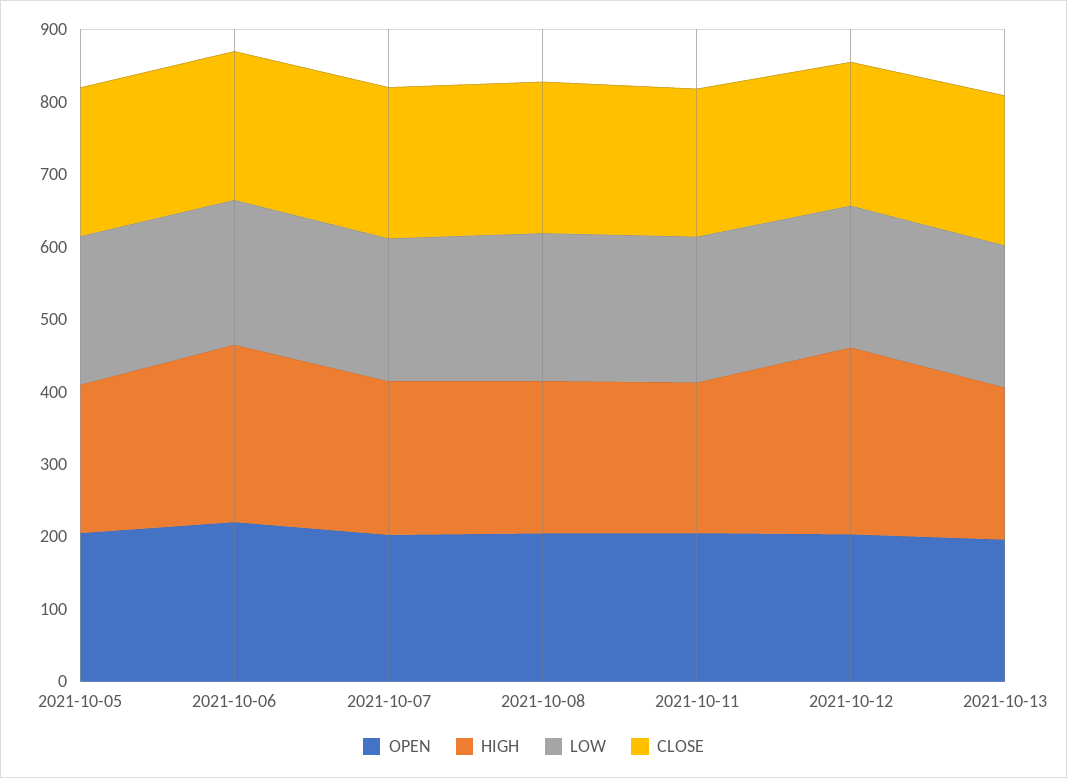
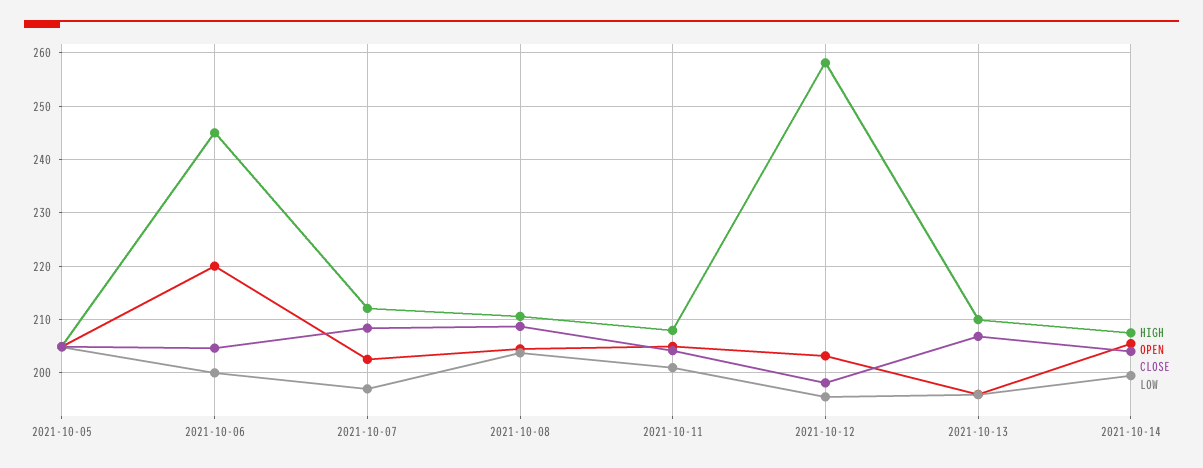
HIGH, 2021-10-14: none -> 208
OPEN, 2021-10-14: none -> 206
CLOSE, 2021-10-14: none -> 204
LOW, 2021-10-14: none -> 200

